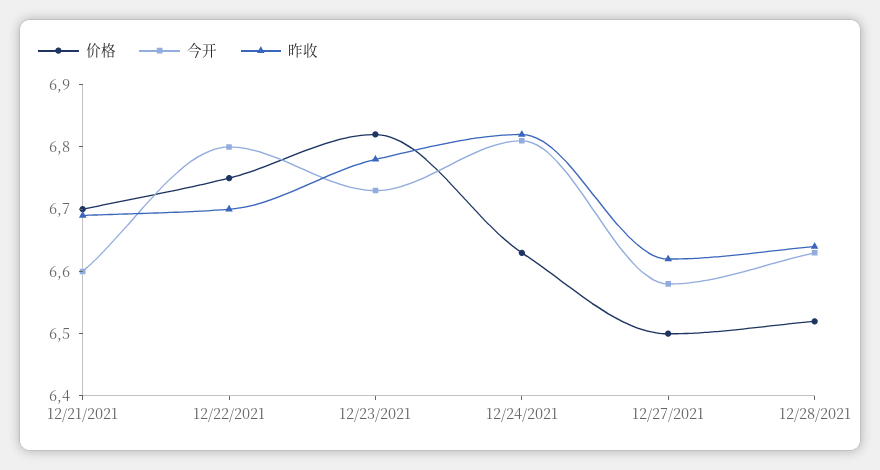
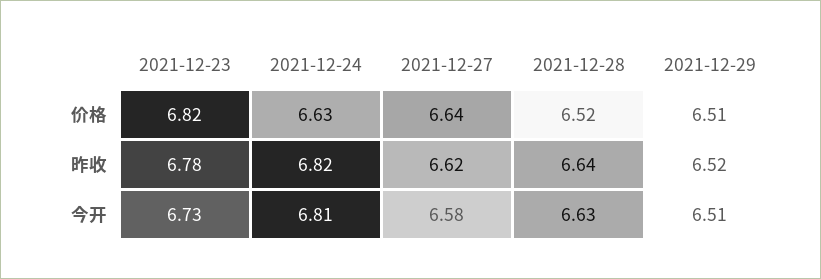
价格, 12/21/2021: 6.7 -> none
今开, 12/21/2021: 6.6 -> none
昨收, 12/21/2021: 6.7 -> none
价格, 12/22/2021: 6.75 -> none
今开, 12/22/2021: 6.8 -> none
昨收, 12/22/2021: 6.7 -> none
价格, 12/27/2021: 6.5 -> 6.64
价格, 2021-12-29: none -> 6.51
昨收, 2021-12-29: none -> 6.52
今开, 2021-12-29: none -> 6.51

